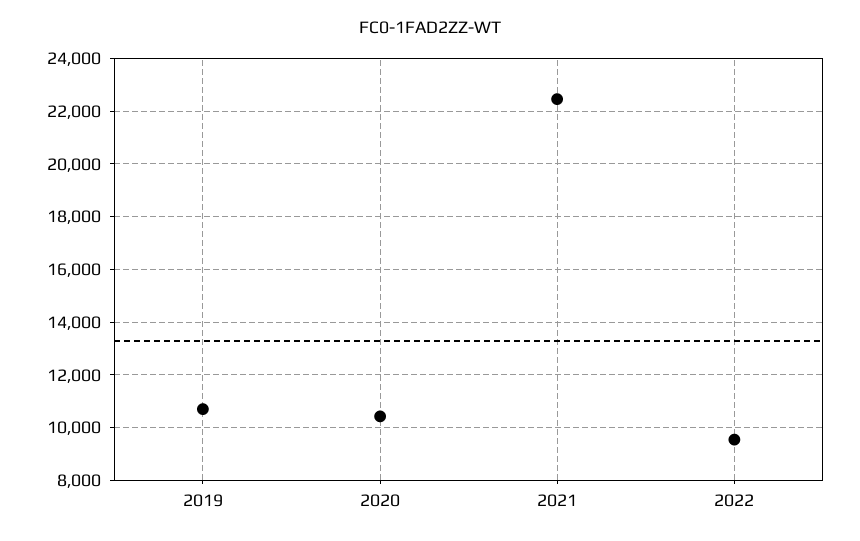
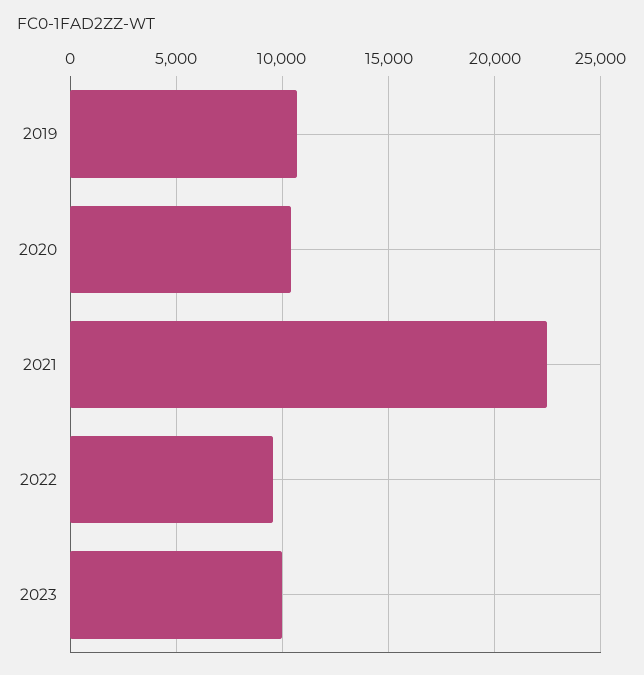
2023: none -> 10000

